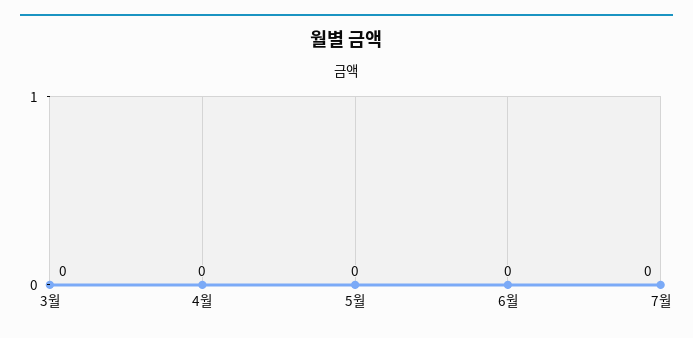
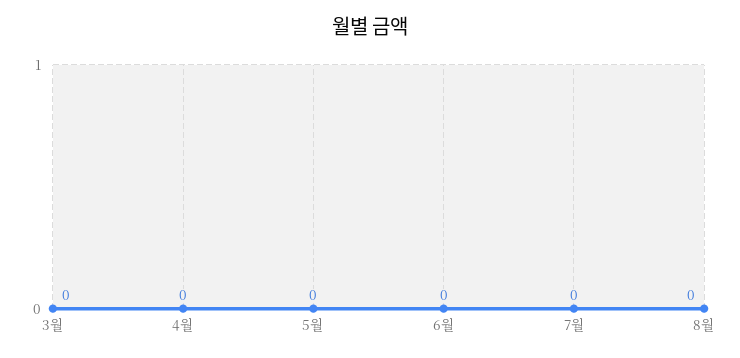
8월: none -> 0

